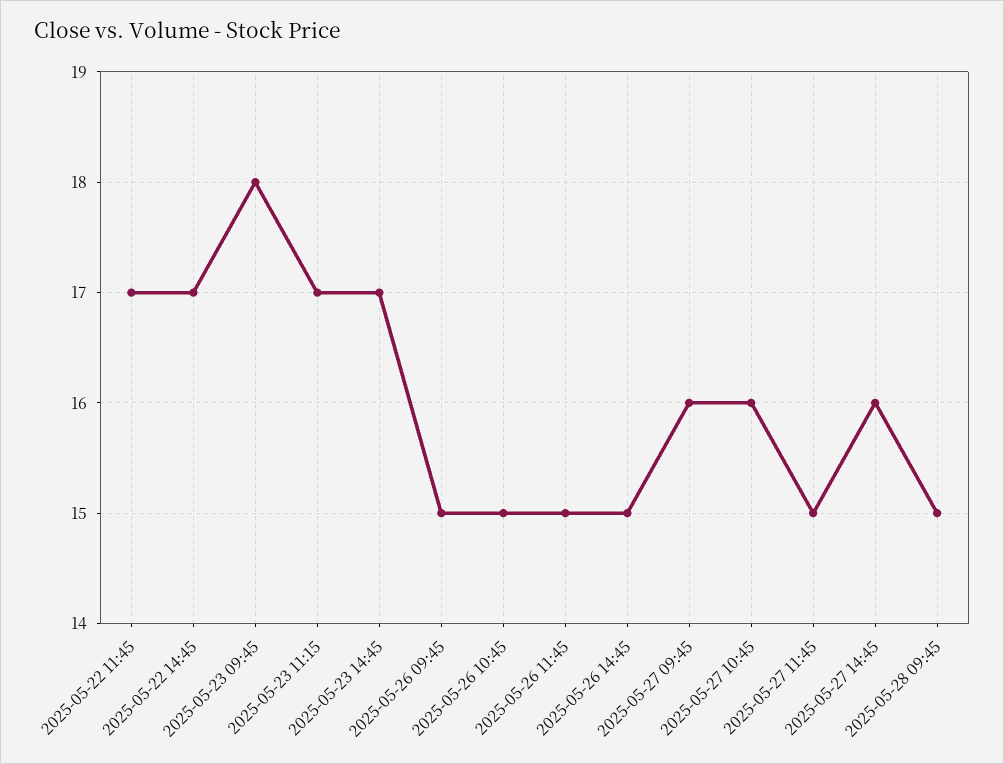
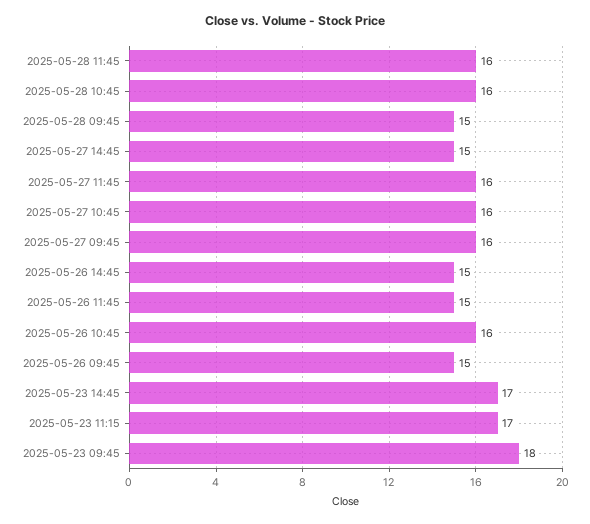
2025-05-22 11:45: 17 -> none
2025-05-22 14:45: 17 -> none
2025-05-26 10:45: 15 -> 16
2025-05-27 11:45: 15 -> 16
2025-05-27 14:45: 16 -> 15
2025-05-28 11:45: none -> 16
2025-05-28 10:45: none -> 16

